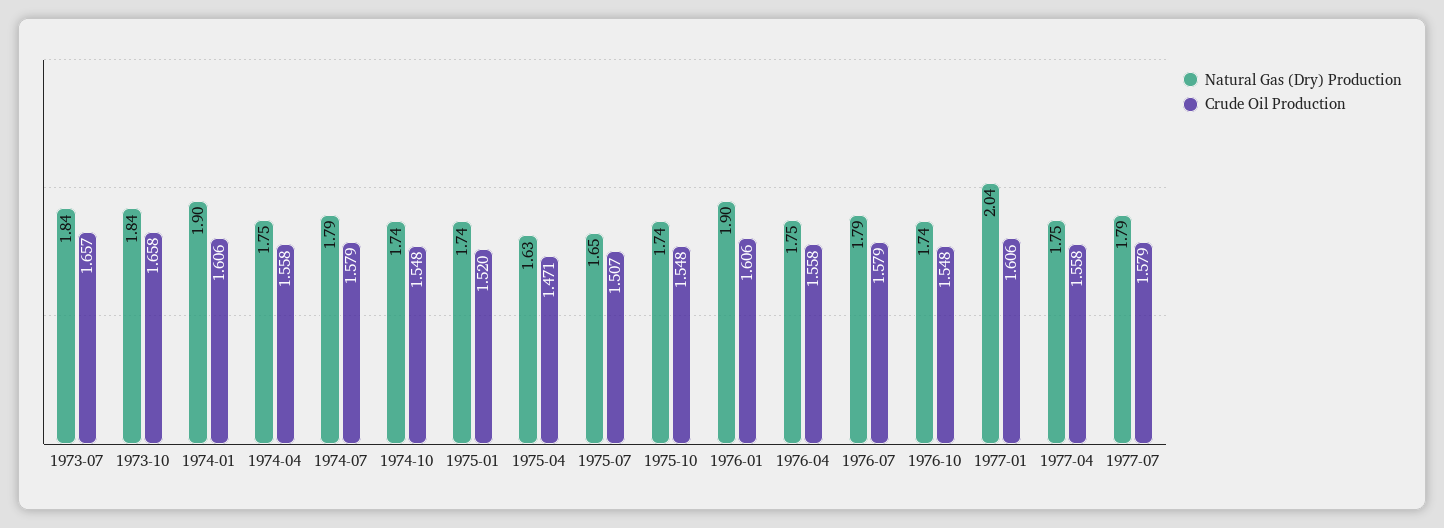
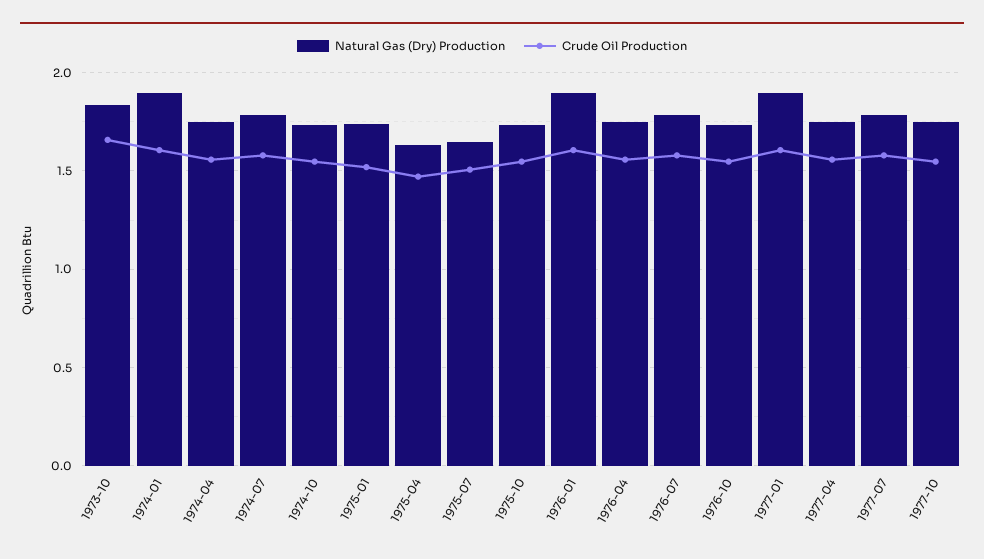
Natural Gas (Dry) Production, 1973-07: 1.84 -> none
Crude Oil Production, 1973-07: 1.657 -> none
Natural Gas (Dry) Production, 1977-01: 2.04 -> 1.9
Natural Gas (Dry) Production, 1977-10: none -> 1.75
Crude Oil Production, 1977-10: none -> 1.55

